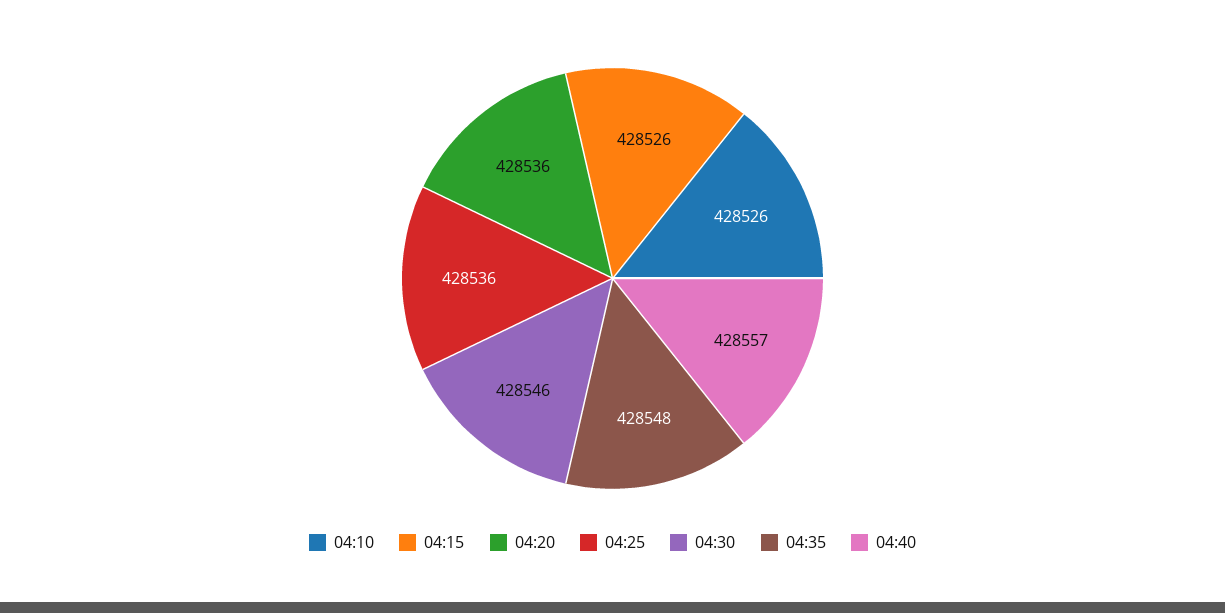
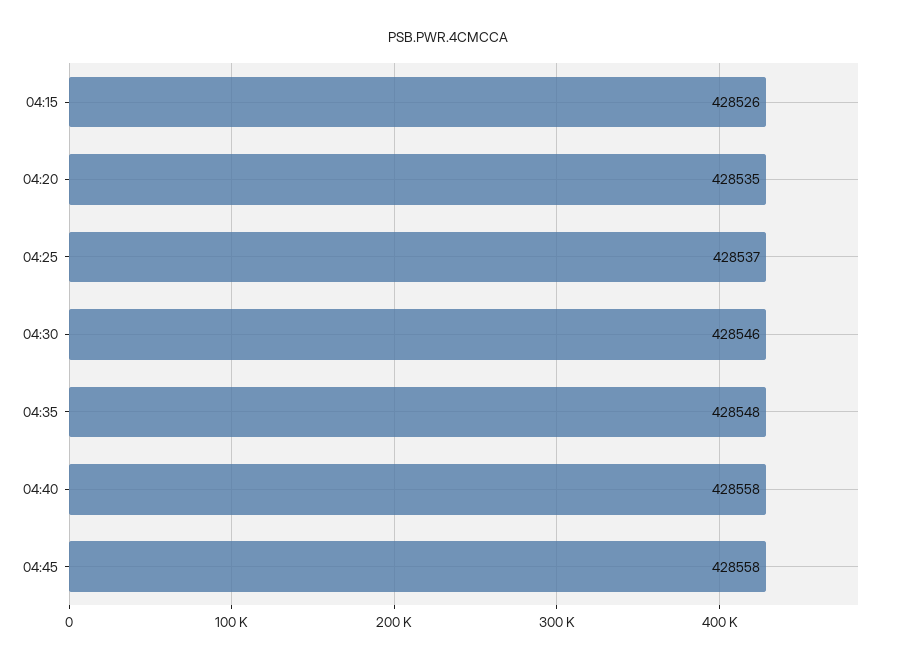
04:10: 428526 -> none
04:20: 428536 -> 428535
04:25: 428536 -> 428537
04:40: 428557 -> 428558
04:45: none -> 428558

